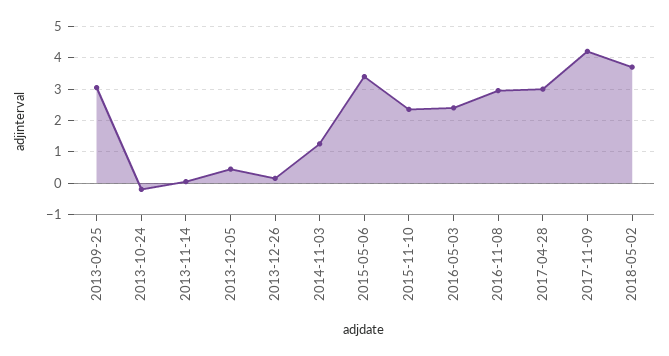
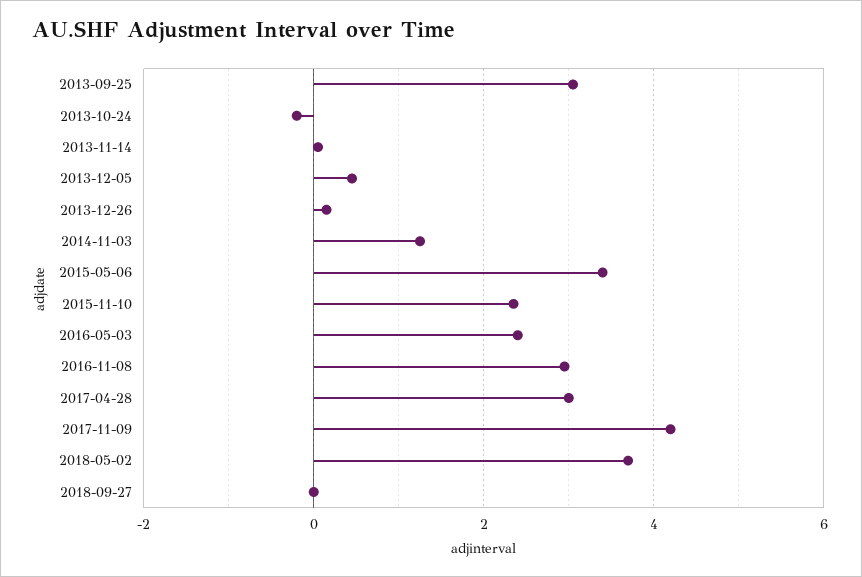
2018-09-27: none -> 0

